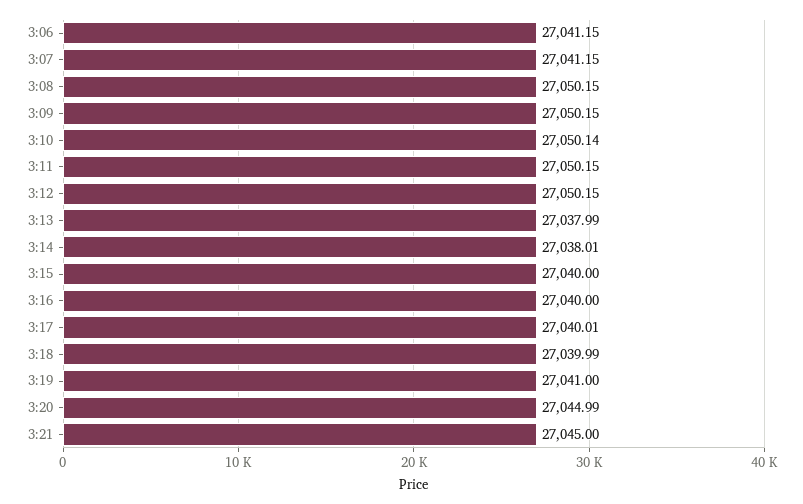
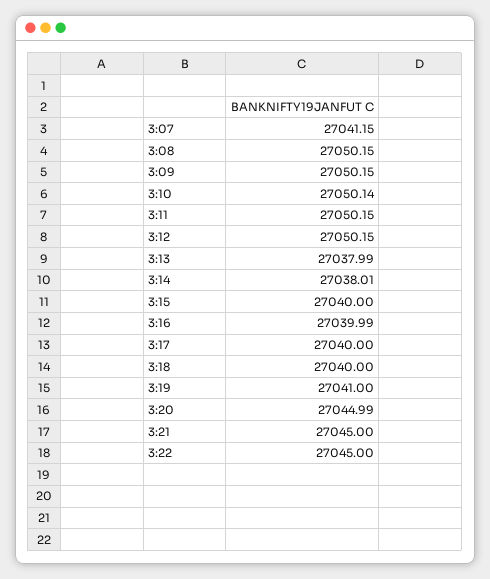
3:06: 27041.15 -> none
3:16: 27040 -> 27039.99
3:17: 27040.01 -> 27040
3:18: 27039.99 -> 27040
3:22: none -> 27045

